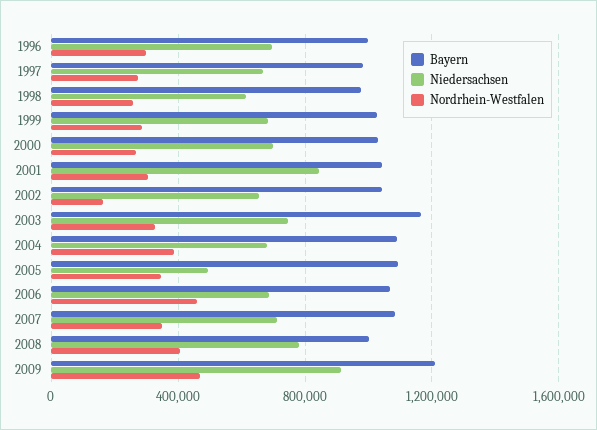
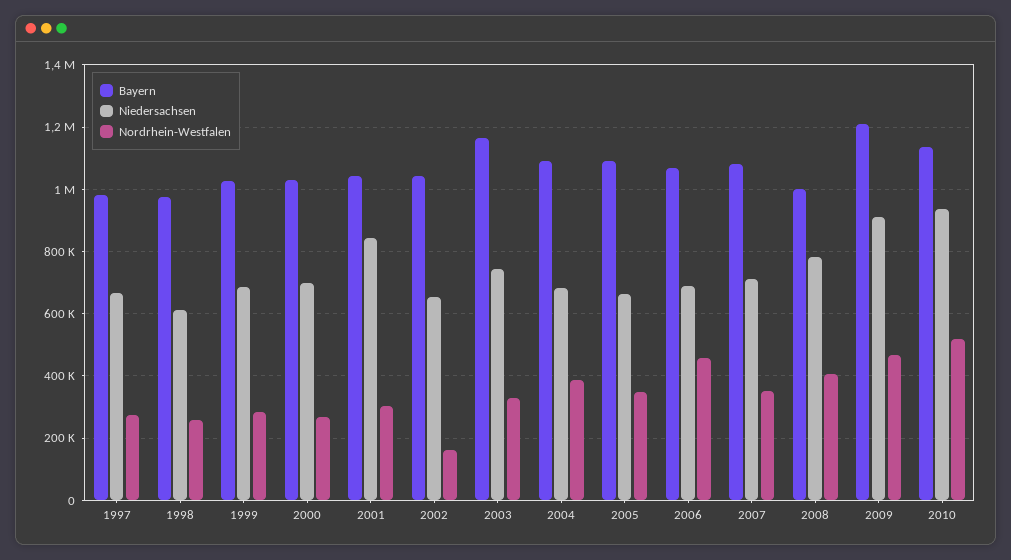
Bayern, 1996: 1000000 -> none
Niedersachsen, 1996: 700000 -> none
Nordrhein-Westfalen, 1996: 300000 -> none
Niedersachsen, 2005: 500000 -> 660000
Bayern, 2010: none -> 1140000
Niedersachsen, 2010: none -> 940000
Nordrhein-Westfalen, 2010: none -> 520000

